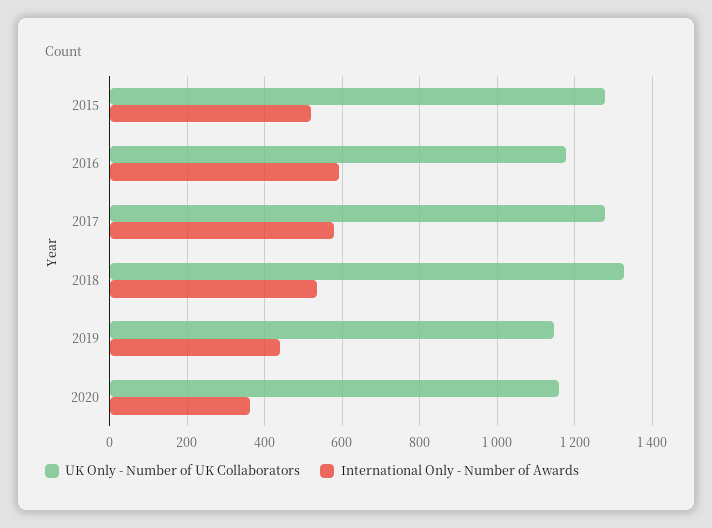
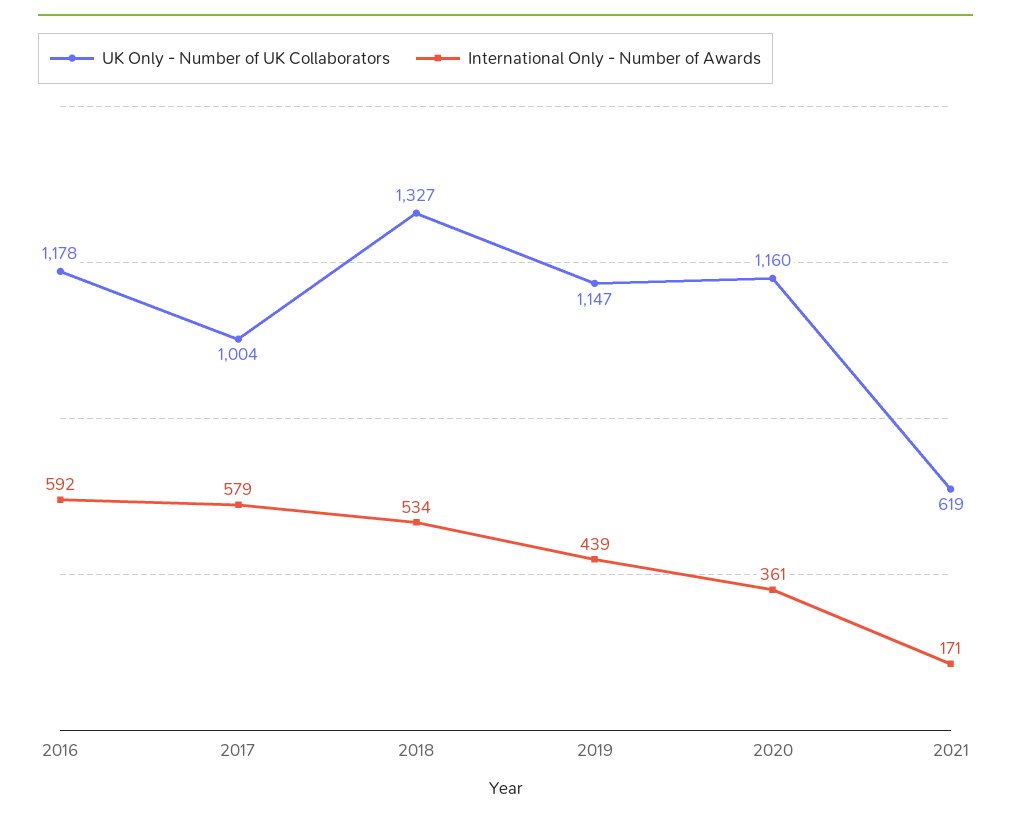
UK Only - Number of UK Collaborators, 2015: 1280 -> none
International Only - Number of Awards, 2015: 520 -> none
UK Only - Number of UK Collaborators, 2017: 1280 -> 1004
UK Only - Number of UK Collaborators, 2021: none -> 619
International Only - Number of Awards, 2021: none -> 171

